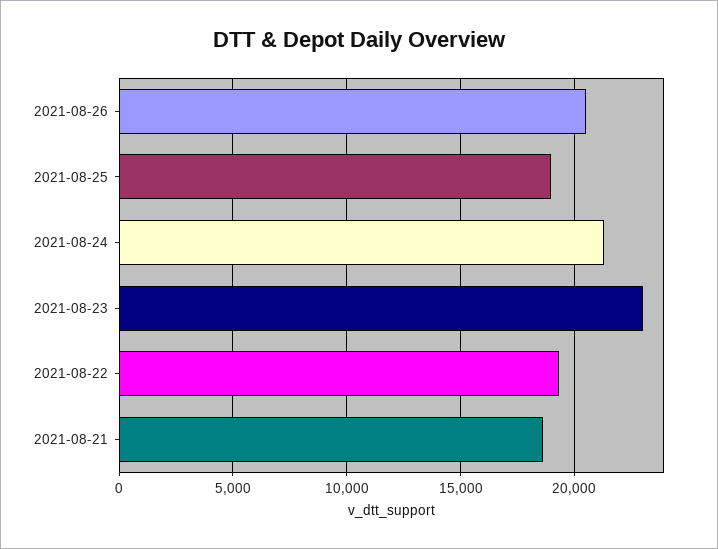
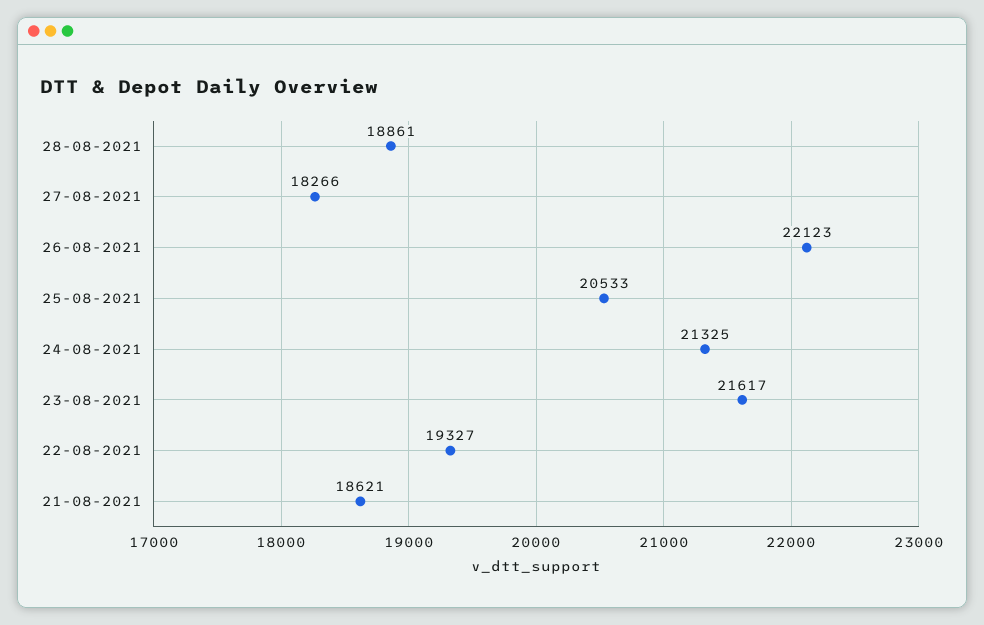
2021-08-26: 20500 -> 22123
2021-08-25: 19000 -> 20533
2021-08-23: 23000 -> 21617
28-08-2021: none -> 18861
27-08-2021: none -> 18266

